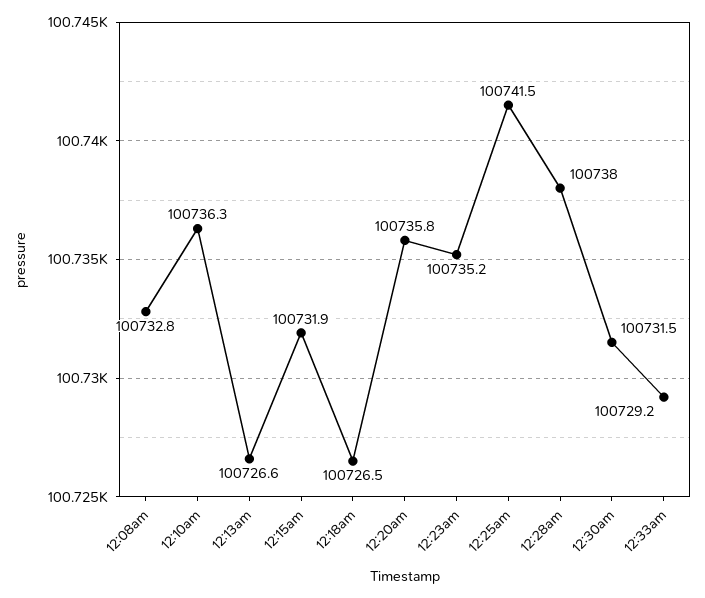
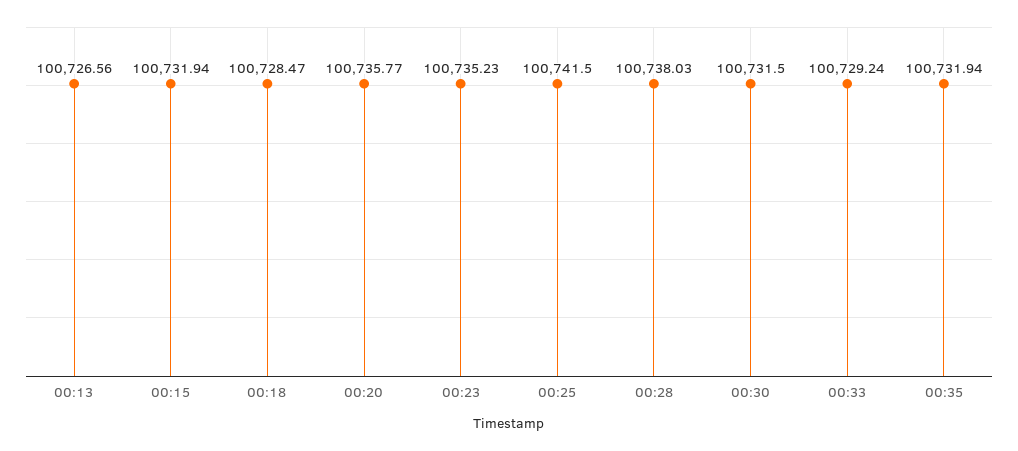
12:08am: 100732.8 -> none
12:10am: 100736.3 -> none
12:18am: 100726.5 -> 100728.47
00:35: none -> 100731.94

